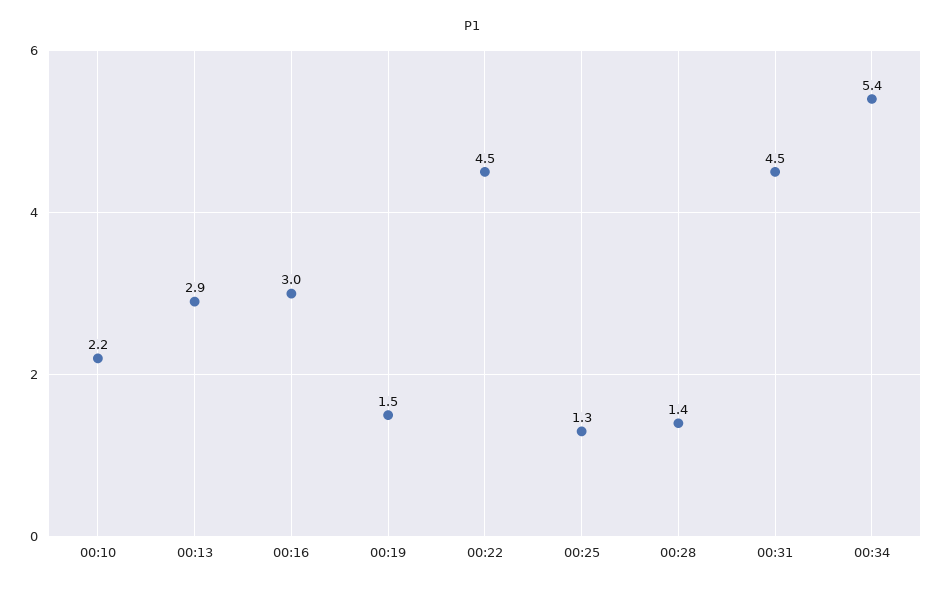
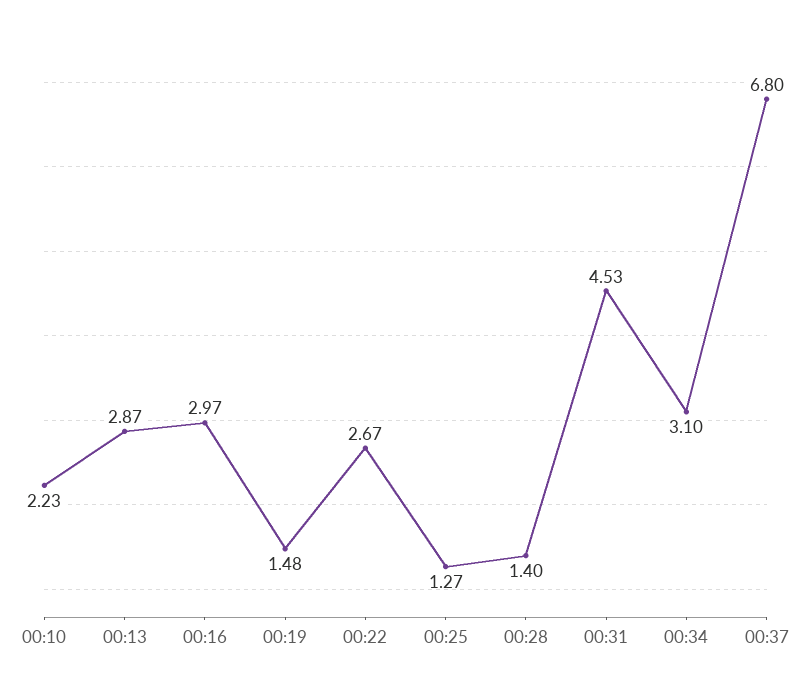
00:22: 4.5 -> 2.67
00:34: 5.4 -> 3.1
00:37: none -> 6.8

